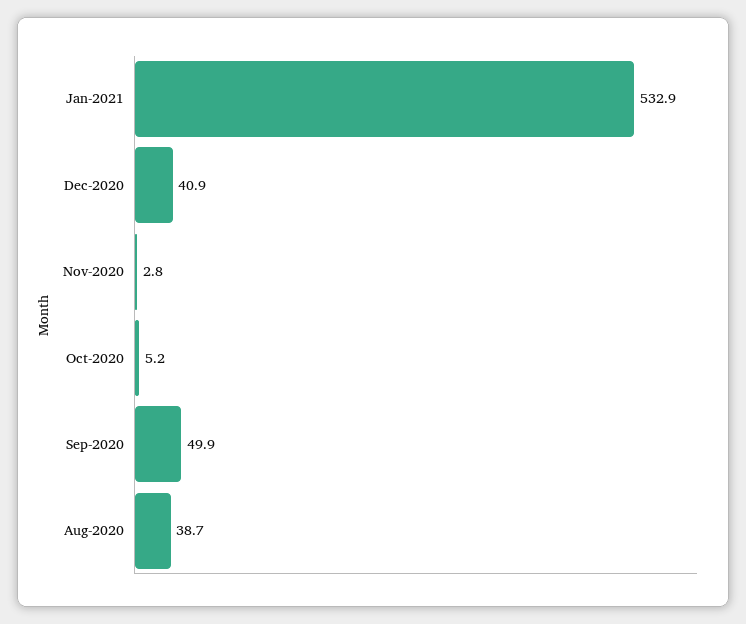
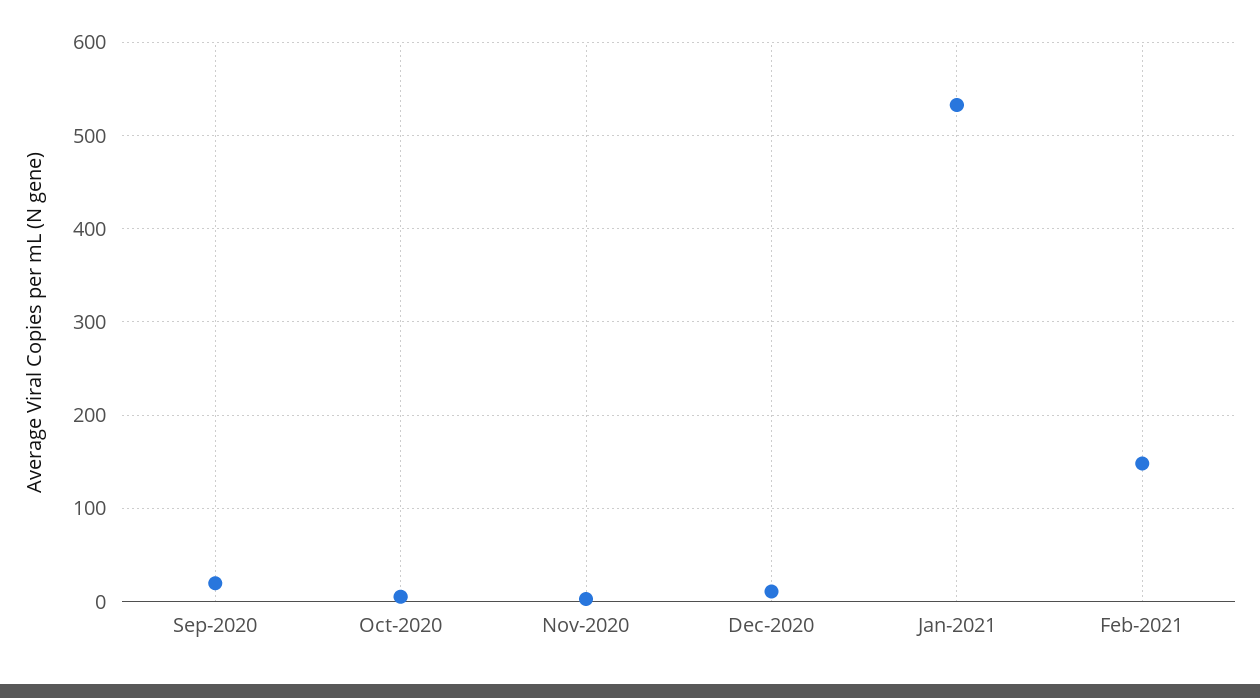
Dec-2020: 40.9 -> 10
Sep-2020: 49.9 -> 20
Aug-2020: 38.7 -> none
Feb-2021: none -> 150

